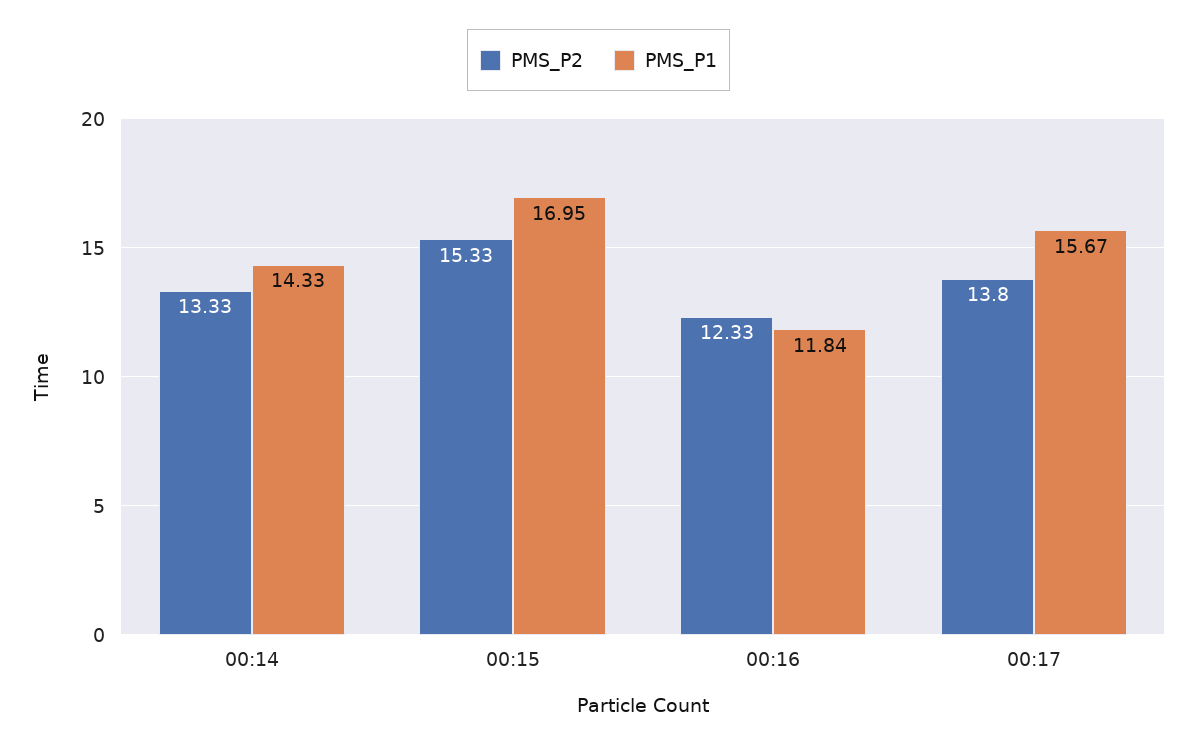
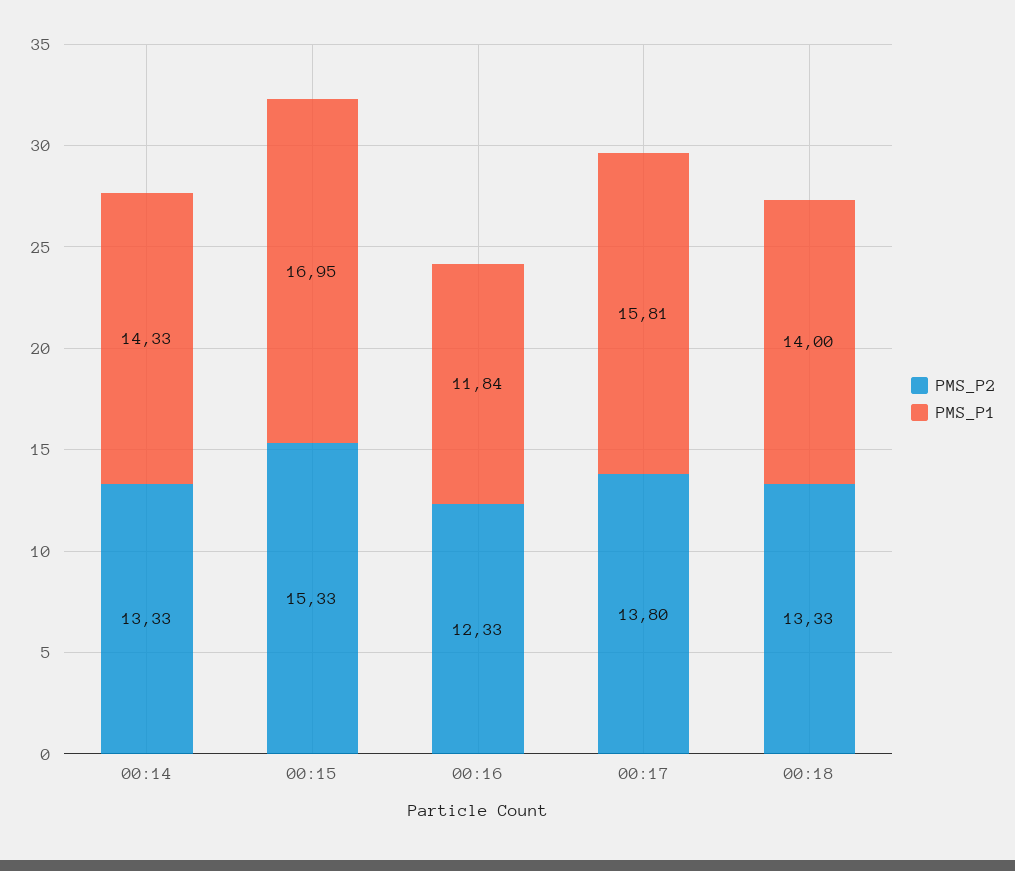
PMS_P1, 00:17: 15.67 -> 15.81
PMS_P2, 00:18: none -> 13.33
PMS_P1, 00:18: none -> 14

